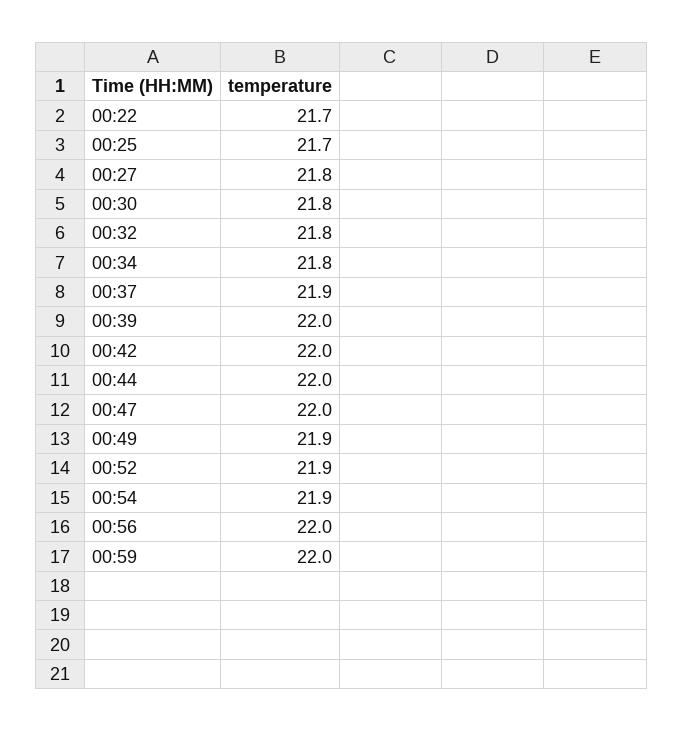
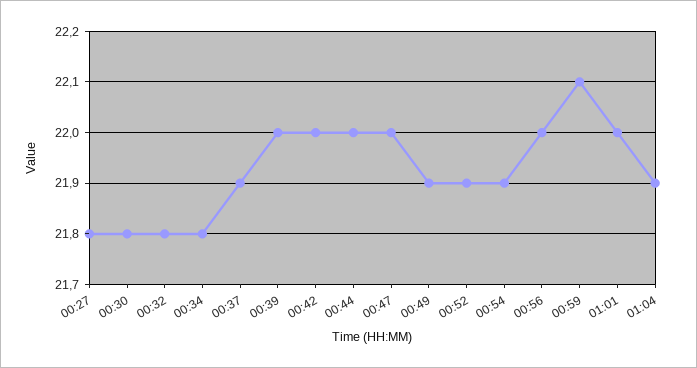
00:22: 21.7 -> none
00:25: 21.7 -> none
00:59: 22 -> 22.1
01:01: none -> 22
01:04: none -> 21.9

